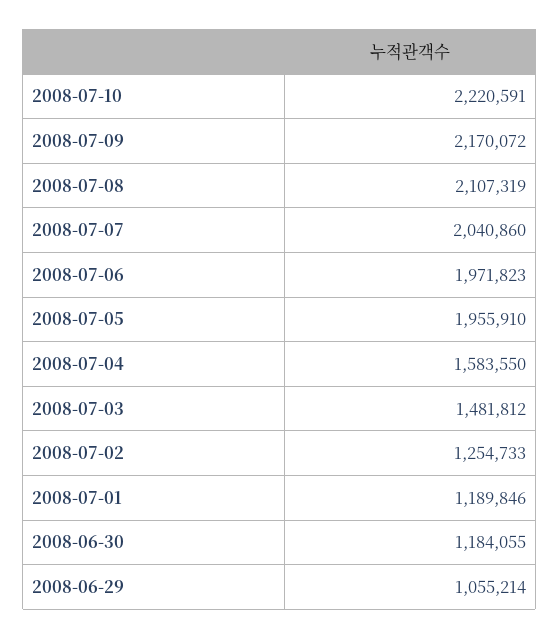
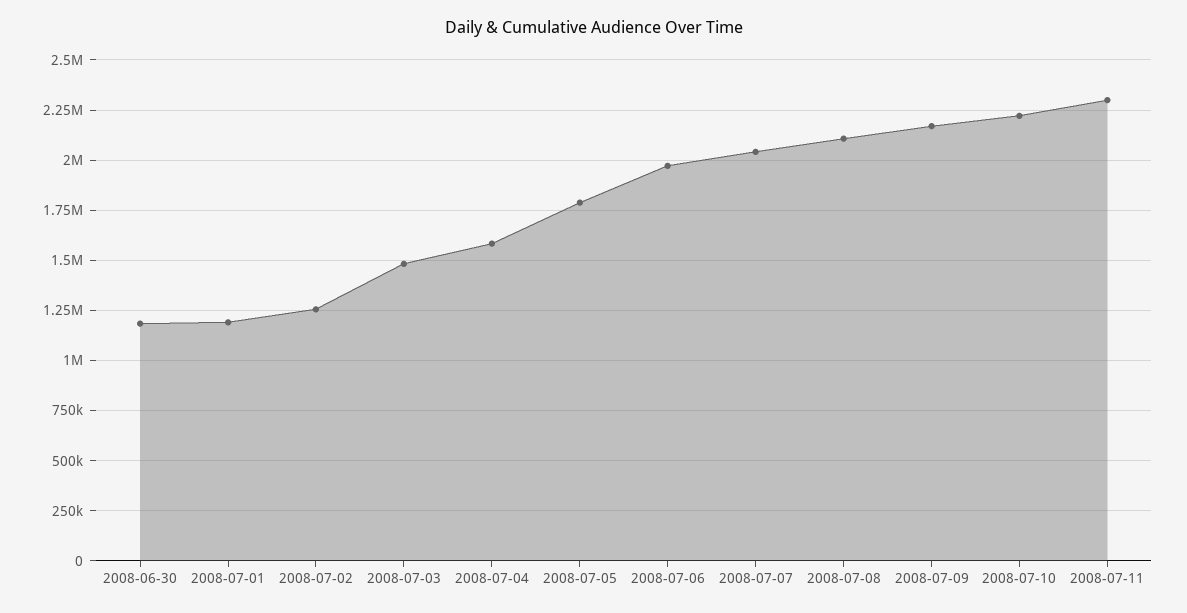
2008-07-05: 1955910 -> 1800000
2008-06-29: 1055214 -> none
2008-07-11: none -> 2300000

